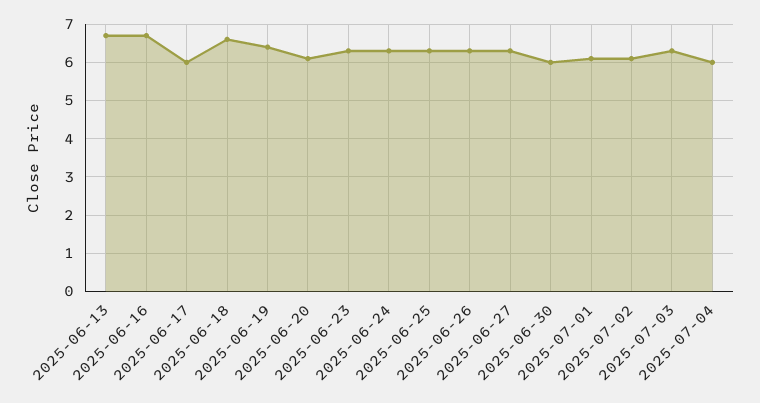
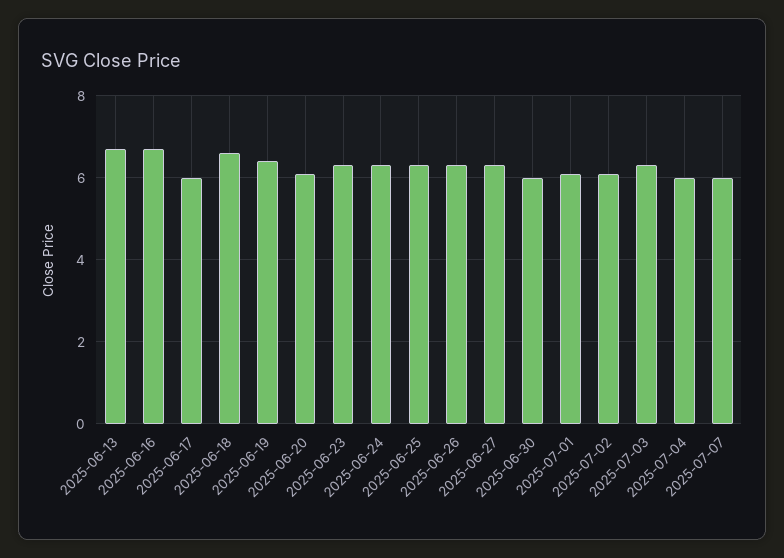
2025-07-07: none -> 6

